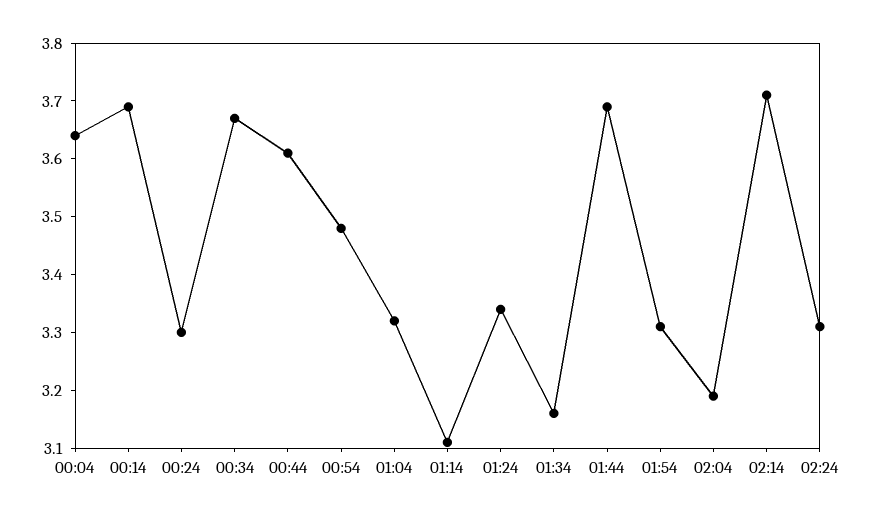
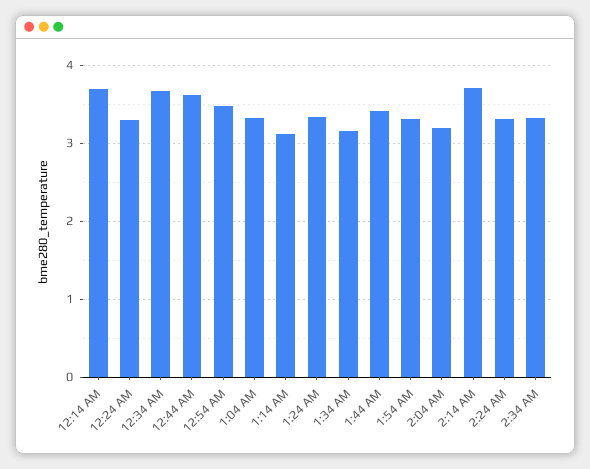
00:04: 3.65 -> none
01:44: 3.7 -> 3.4
2:34 AM: none -> 3.3

